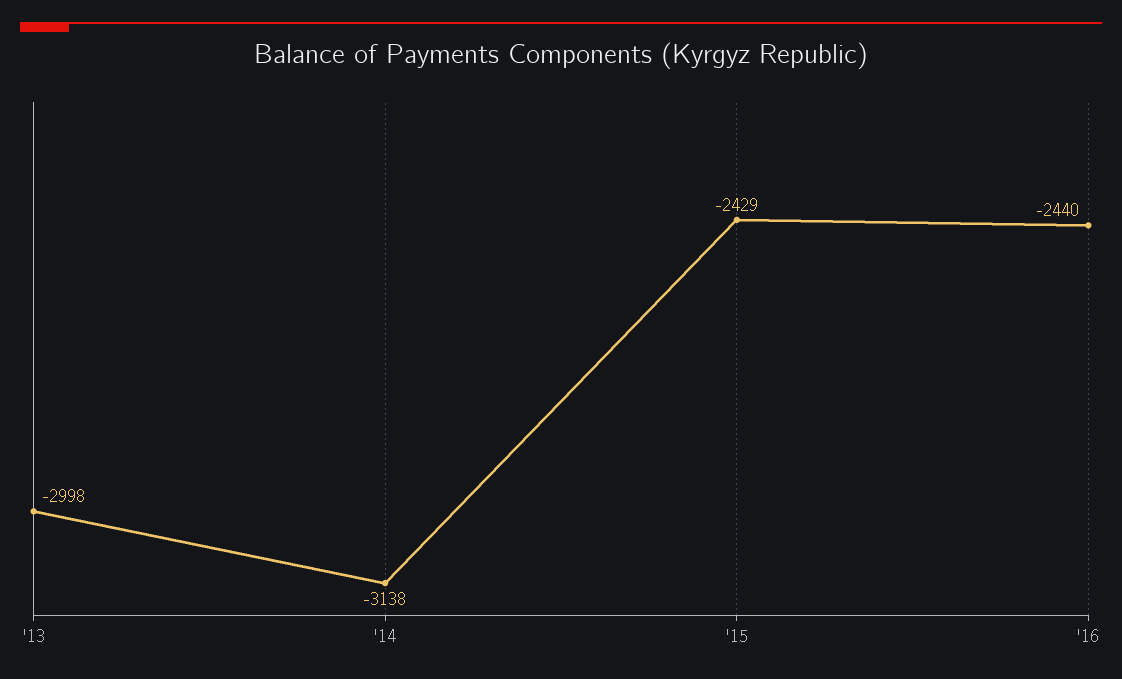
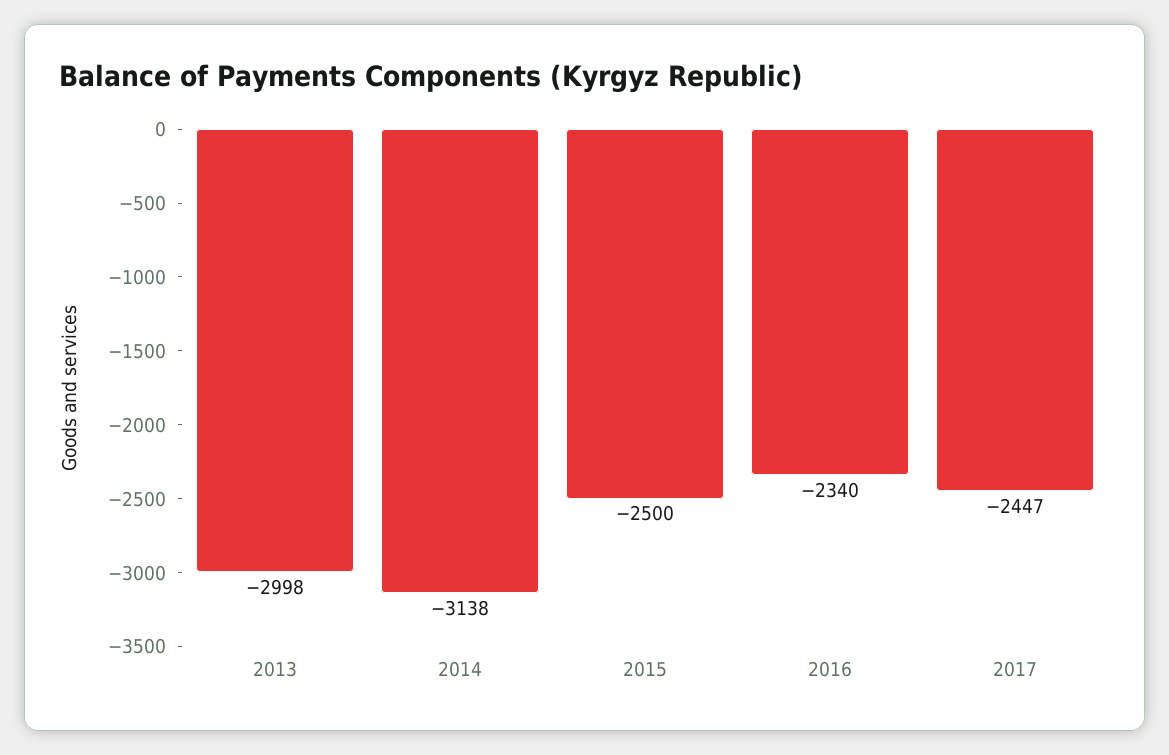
'15: -2429 -> -2500
'16: -2440 -> -2340
2017: none -> -2447

